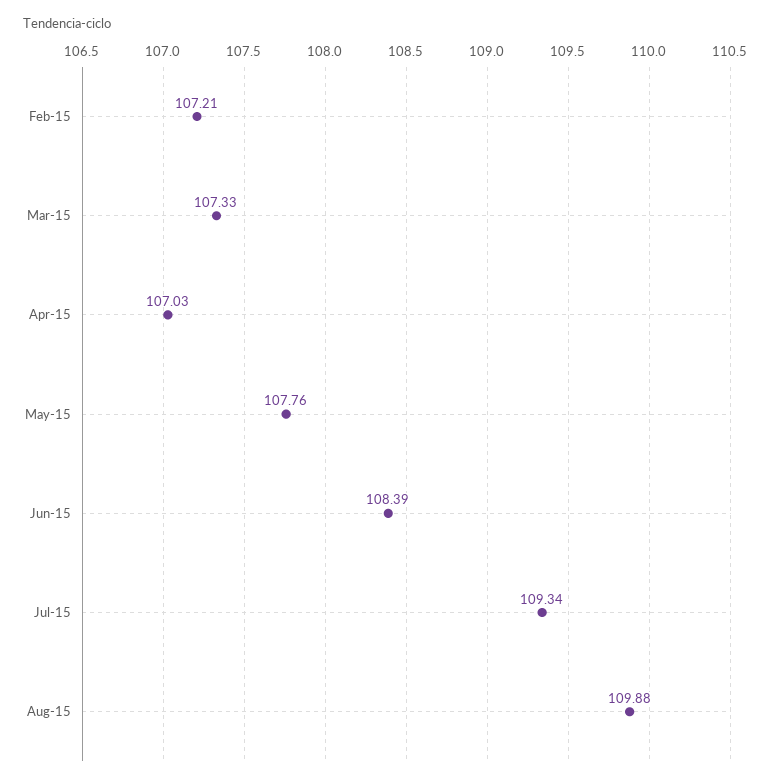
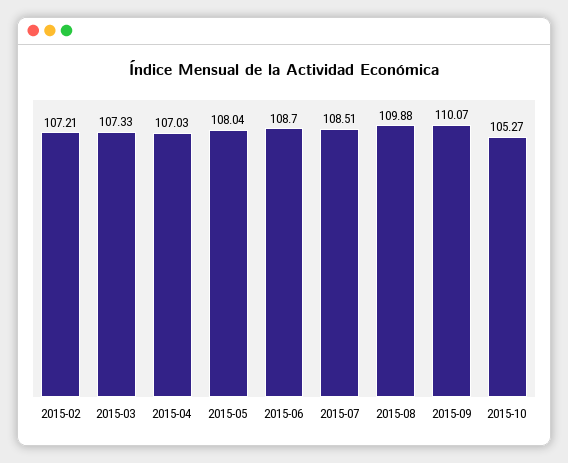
May-15: 107.76 -> 108.04
Jun-15: 108.39 -> 108.7
Jul-15: 109.34 -> 108.51
2015-09: none -> 110.07
2015-10: none -> 105.27

